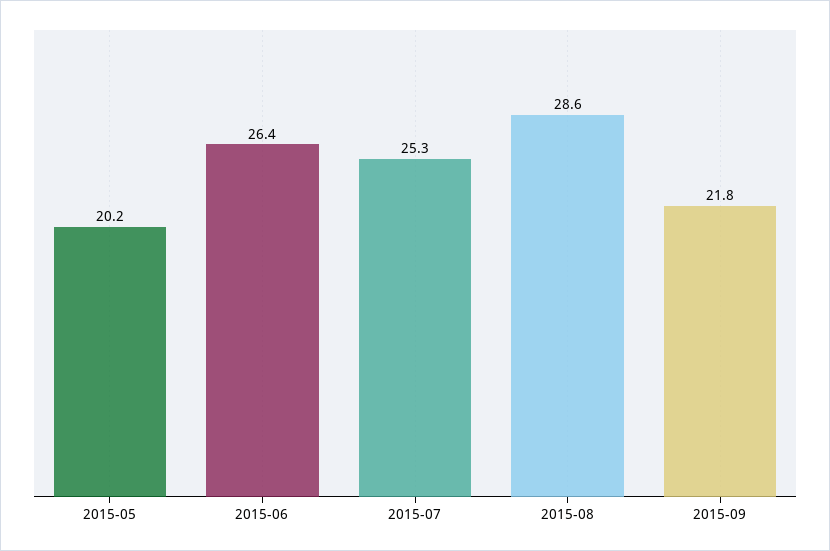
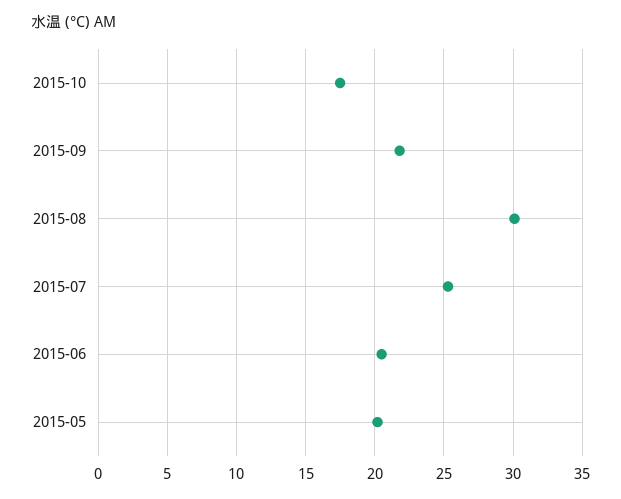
2015-06: 26.4 -> 20.5
2015-08: 28.6 -> 30
2015-10: none -> 17.5

